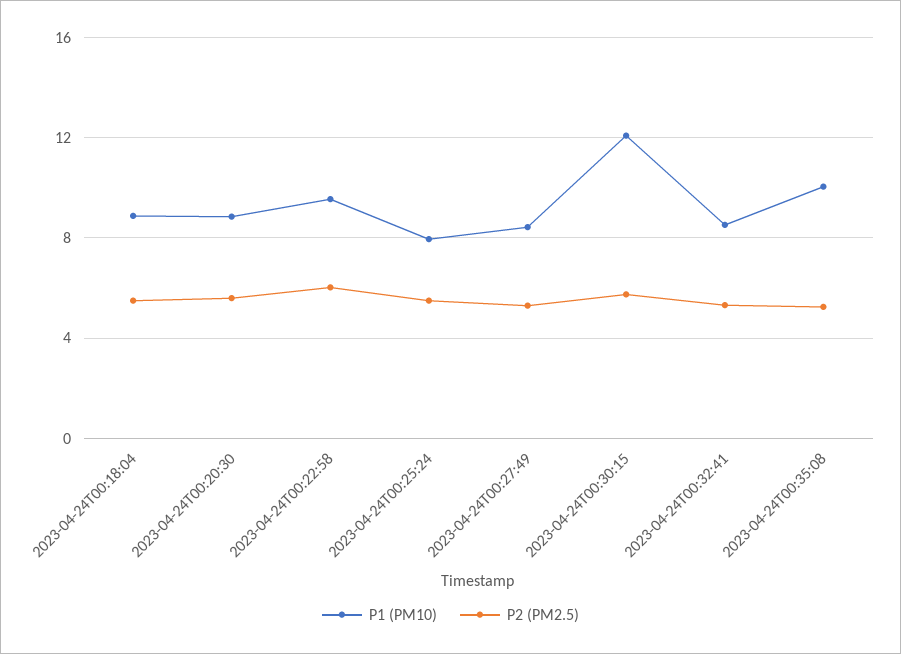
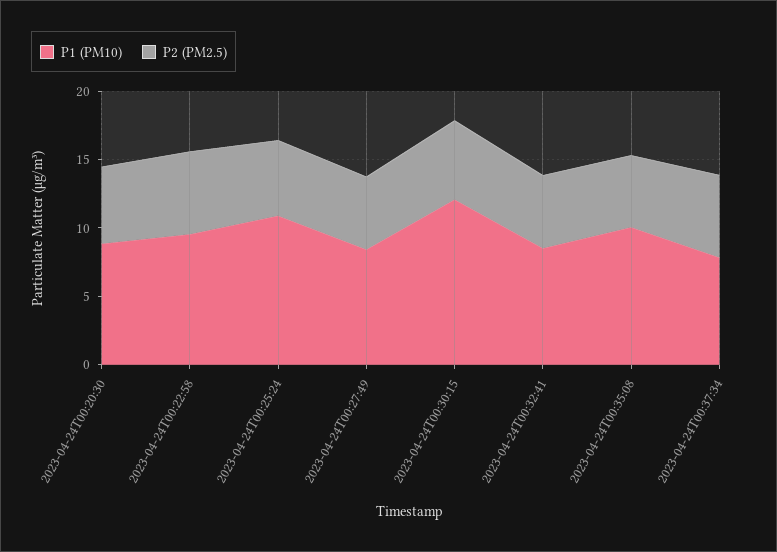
P1 (PM10), 2023-04-24T00:18:04: 9 -> none
P2 (PM2.5), 2023-04-24T00:18:04: 5.5 -> none
P1 (PM10), 2023-04-24T00:25:24: 8 -> 11
P1 (PM10), 2023-04-24T00:37:34: none -> 8
P2 (PM2.5), 2023-04-24T00:37:34: none -> 6

